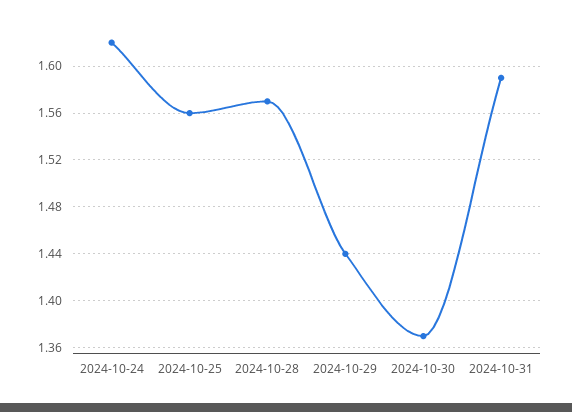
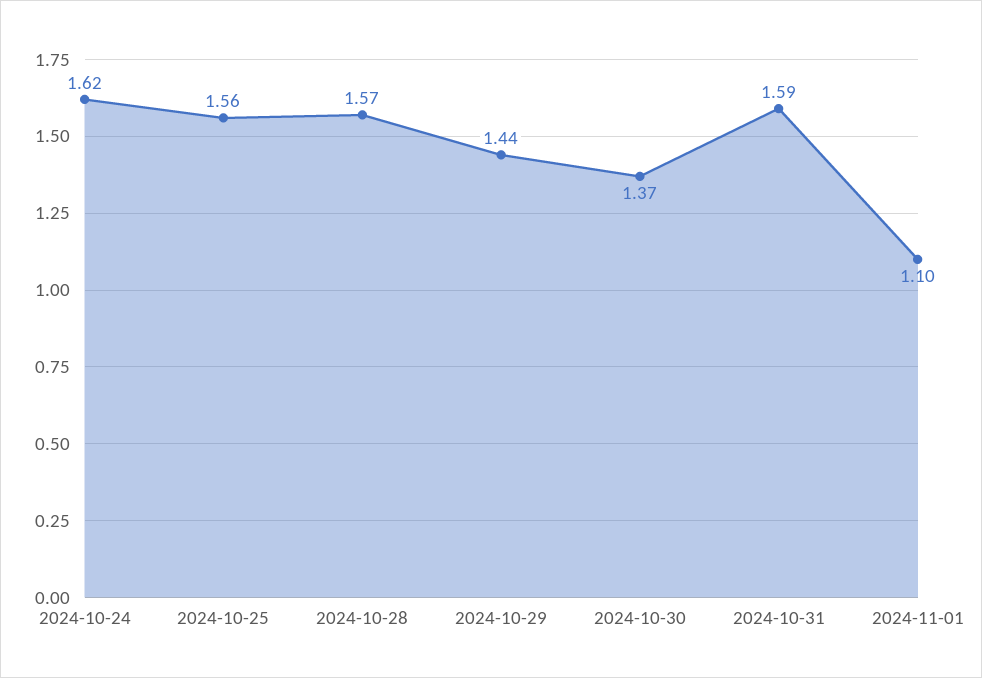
2024-11-01: none -> 1.1

